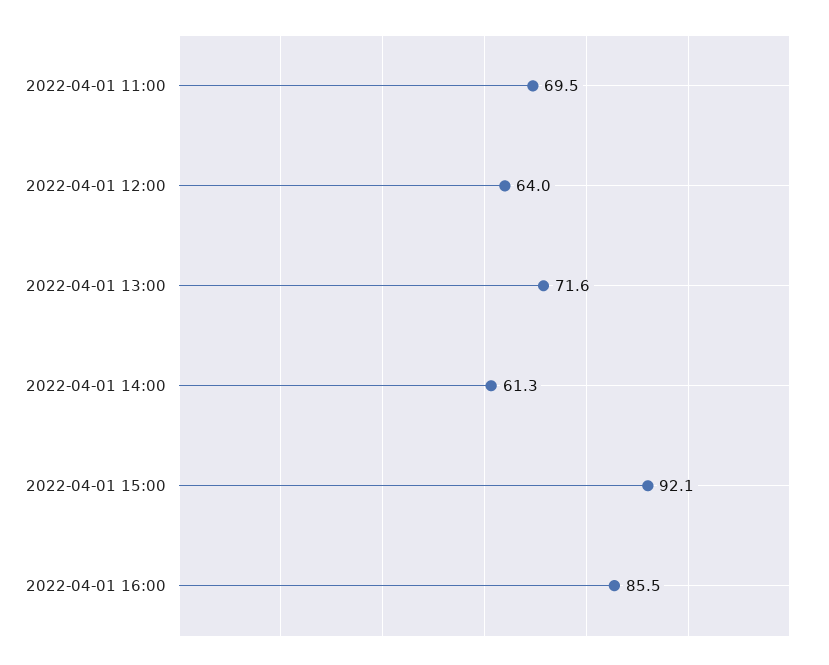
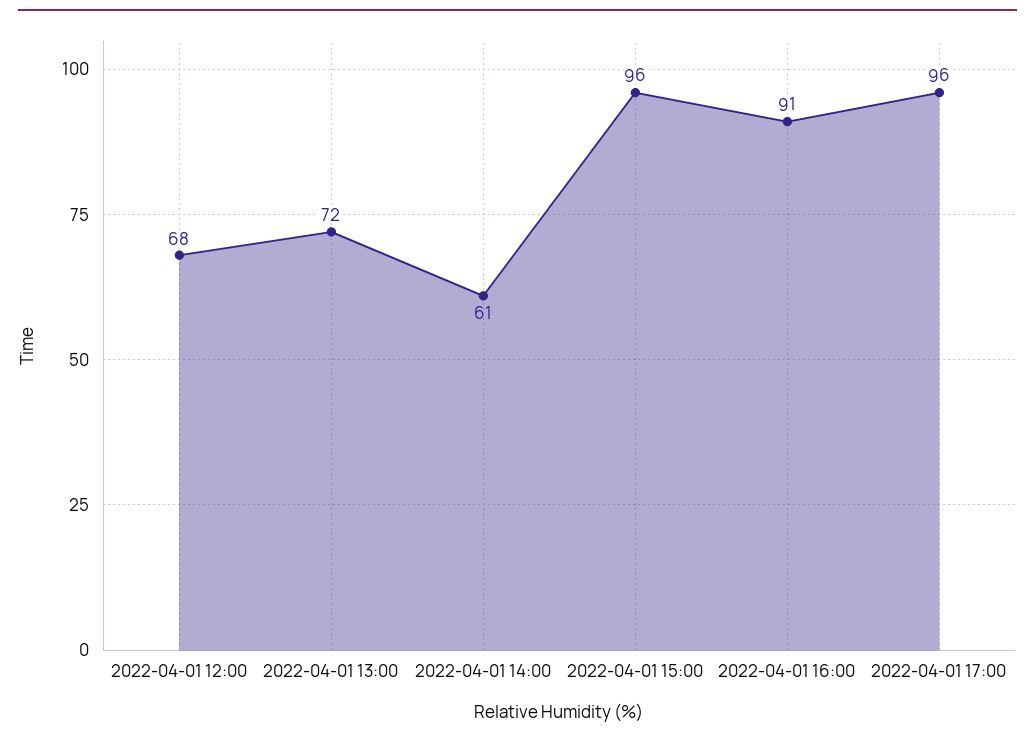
2022-04-01 11:00: 69.5 -> none
2022-04-01 12:00: 64 -> 68
2022-04-01 15:00: 92.1 -> 96
2022-04-01 16:00: 85.5 -> 91
2022-04-01 17:00: none -> 96

